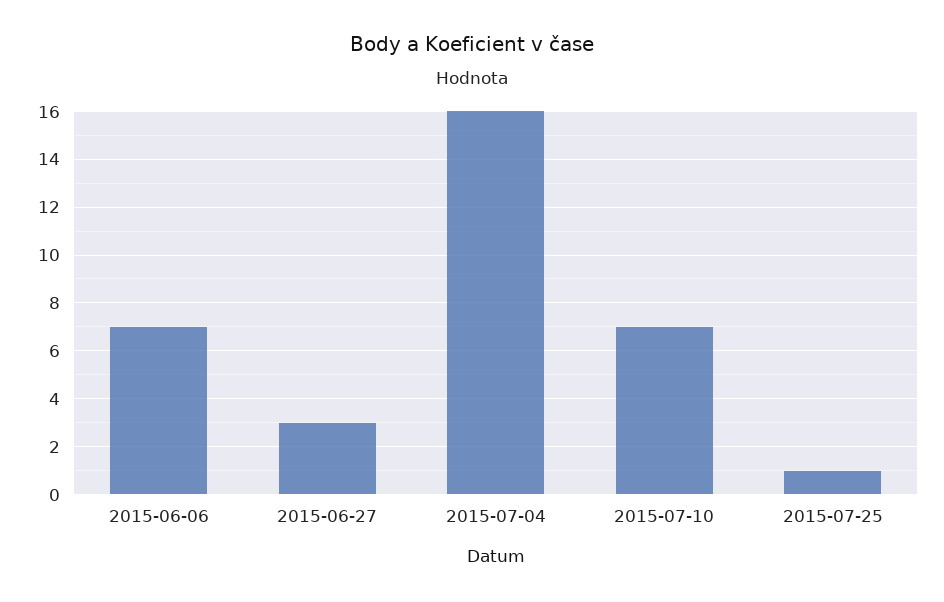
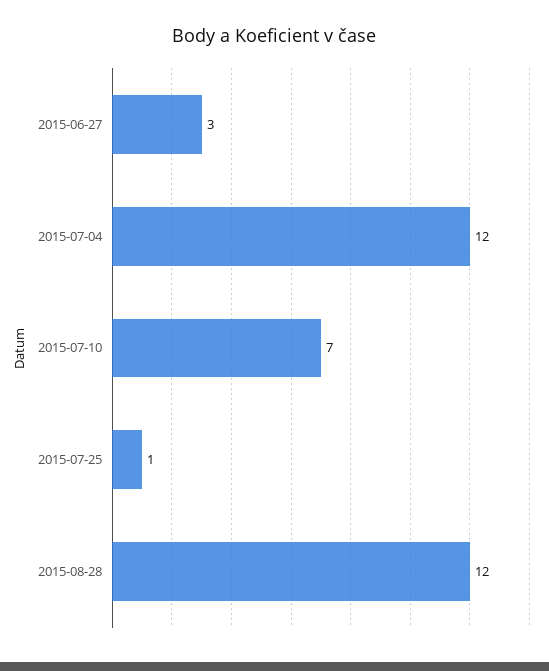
2015-06-06: 7 -> none
2015-07-04: 16 -> 12
2015-08-28: none -> 12

